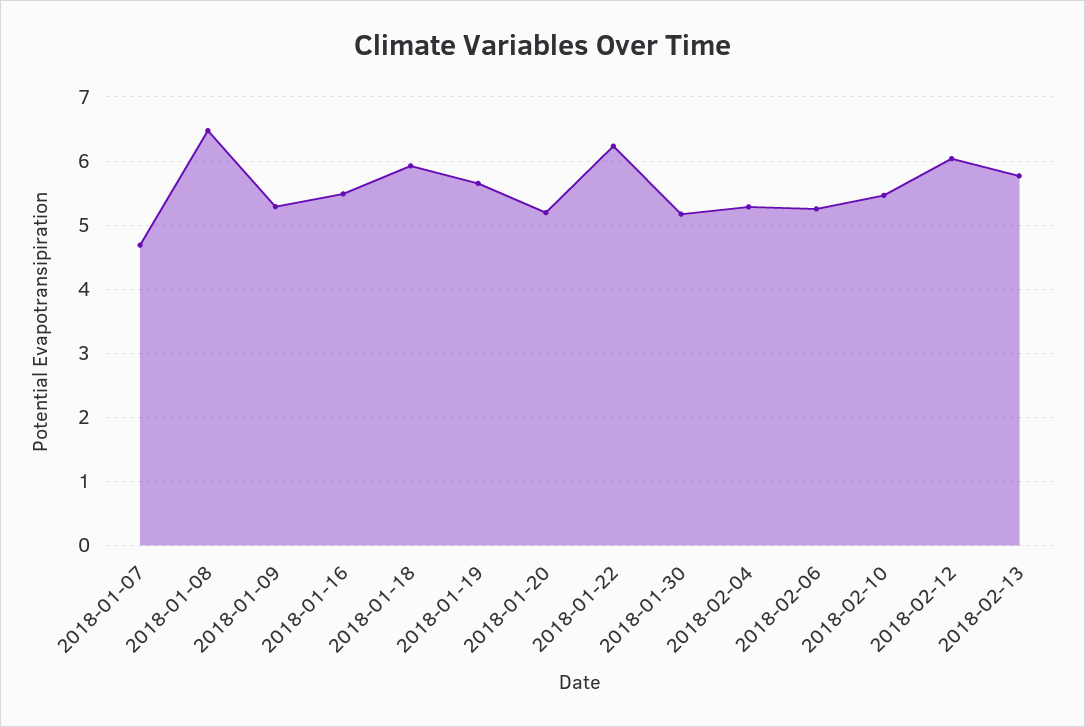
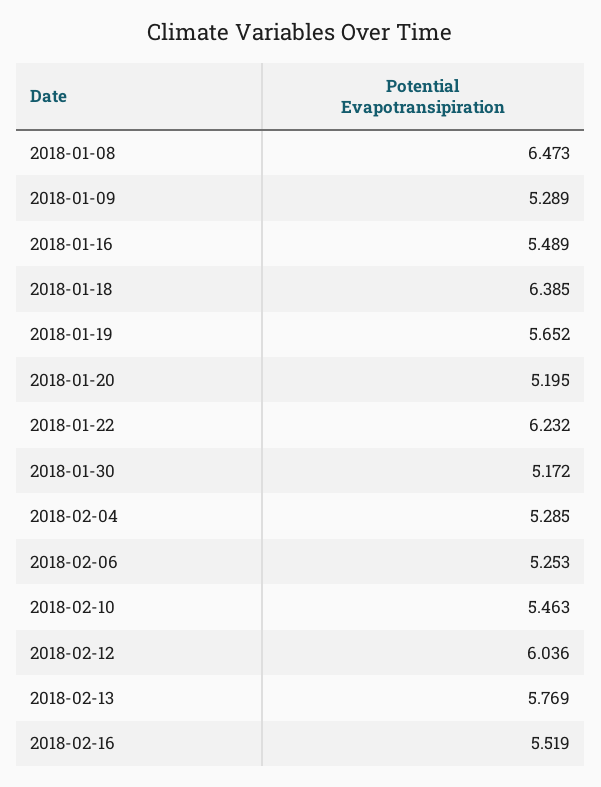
2018-01-07: 4.7 -> none
2018-01-18: 5.9 -> 6.385
2018-02-16: none -> 5.519

